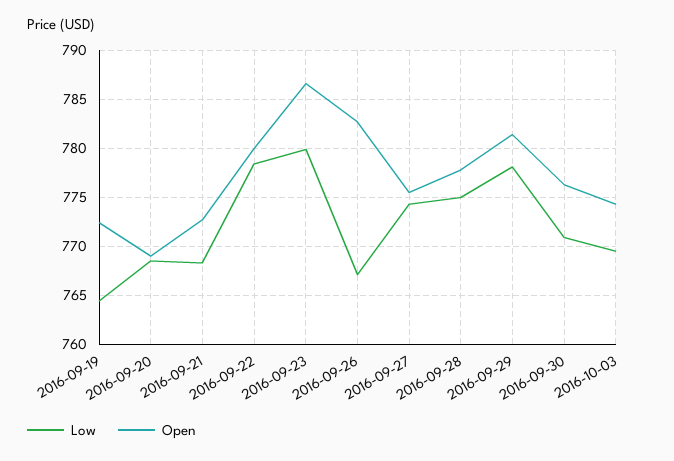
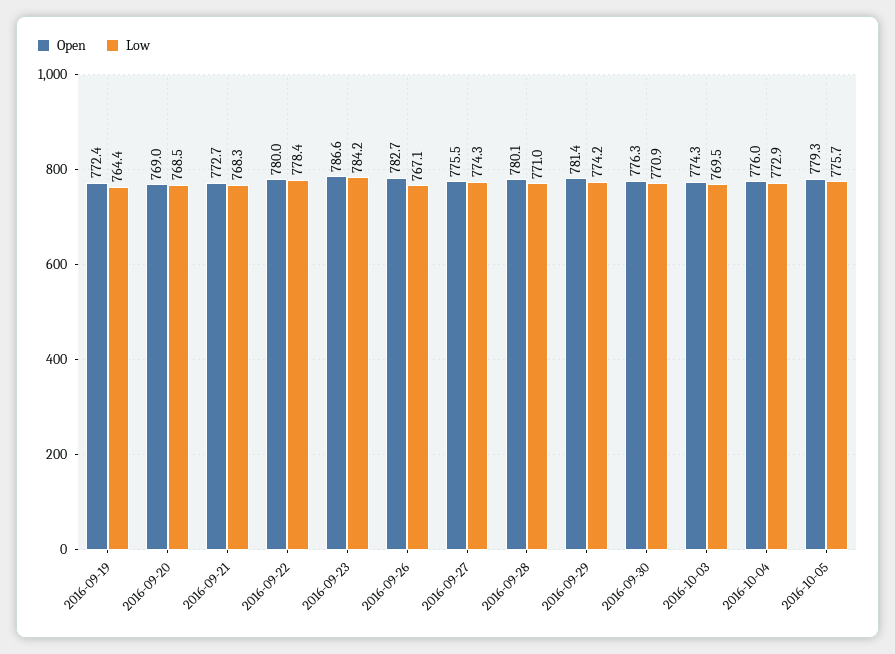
Low, 2016-09-23: 780 -> 784.2
Low, 2016-09-28: 775 -> 771
Open, 2016-09-28: 778 -> 780.1
Low, 2016-09-29: 778 -> 774.2
Open, 2016-10-04: none -> 776
Low, 2016-10-04: none -> 772.9
Open, 2016-10-05: none -> 779.3
Low, 2016-10-05: none -> 775.7

